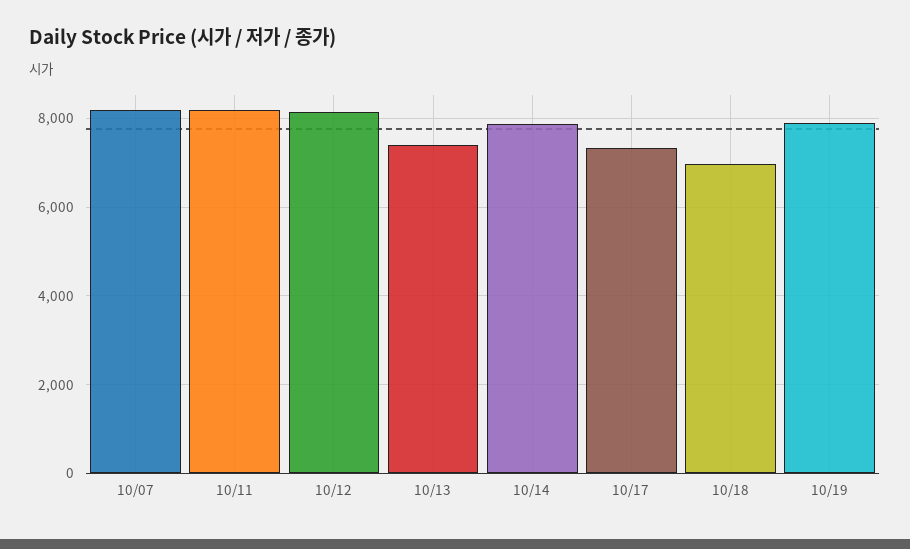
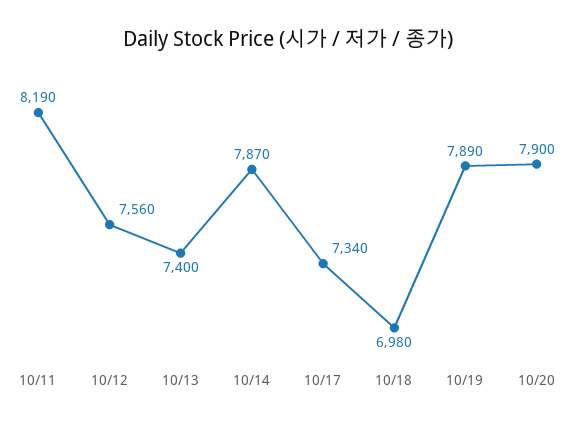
10/07: 8200 -> none
10/12: 8200 -> 7560
10/20: none -> 7900

